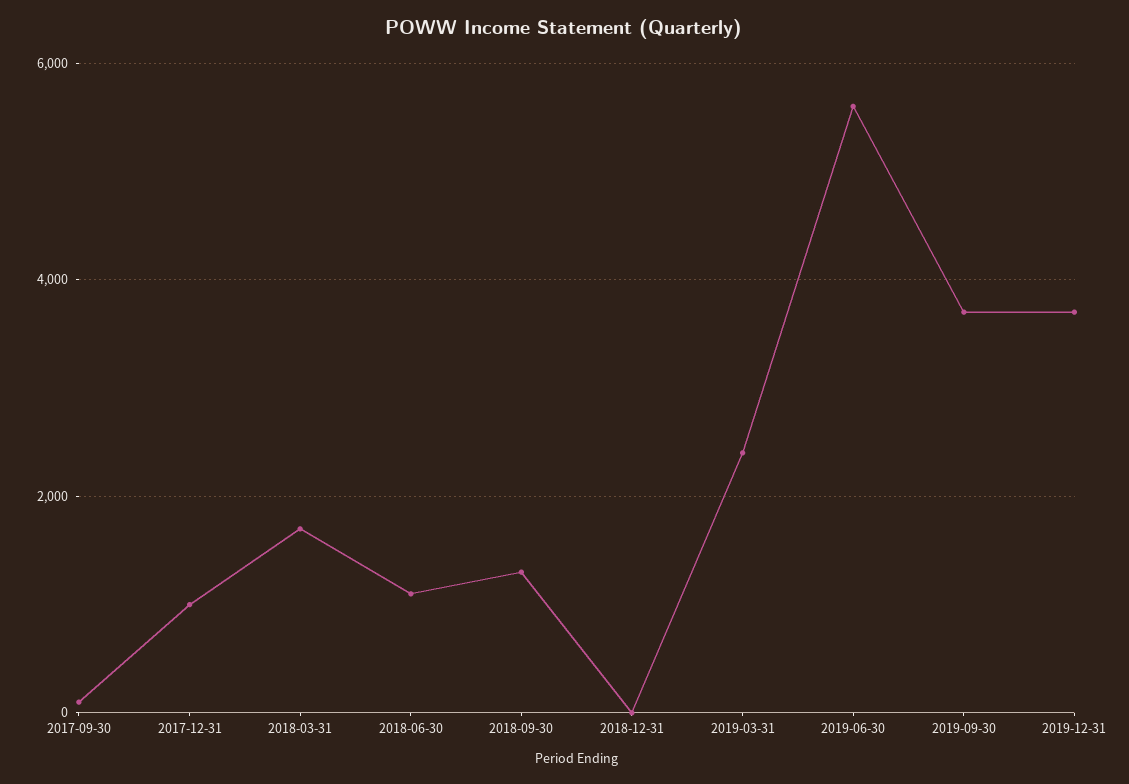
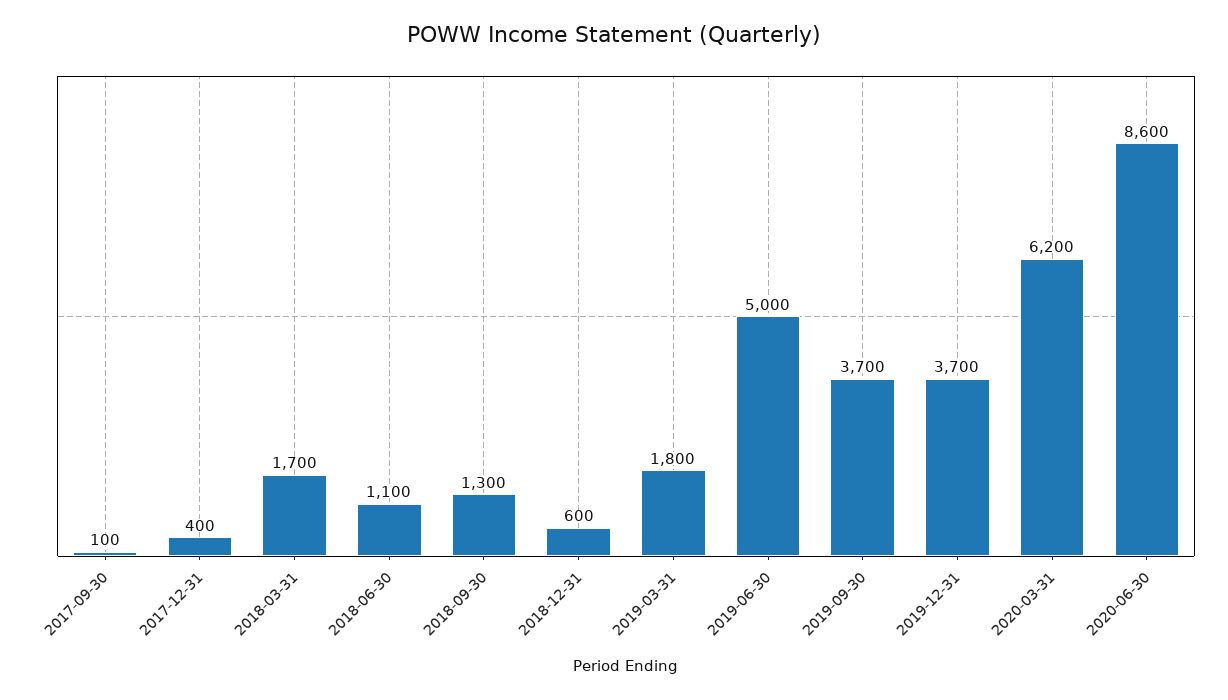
2017-12-31: 1000 -> 400
2018-12-31: 0 -> 600
2019-03-31: 2400 -> 1800
2019-06-30: 5600 -> 5000
2020-03-31: none -> 6200
2020-06-30: none -> 8600

